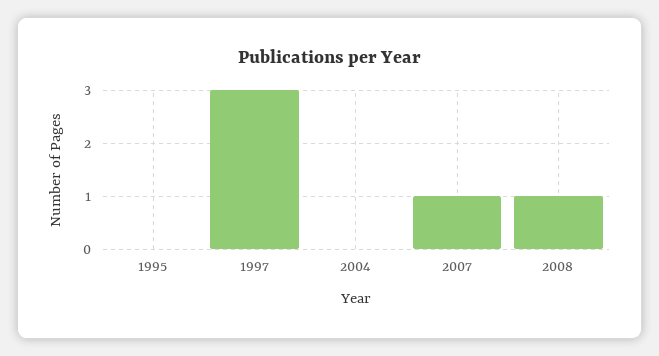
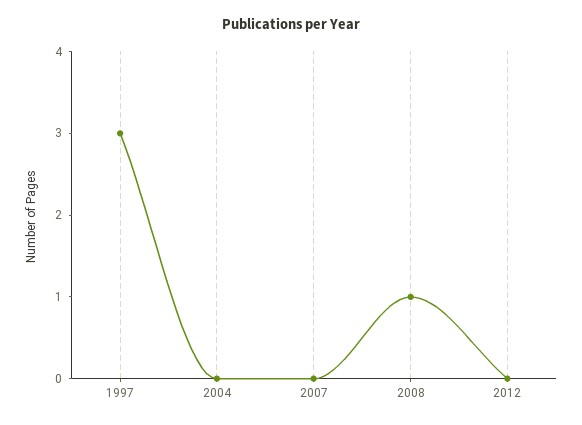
1995: 0 -> none
2007: 1 -> 0
2012: none -> 0

